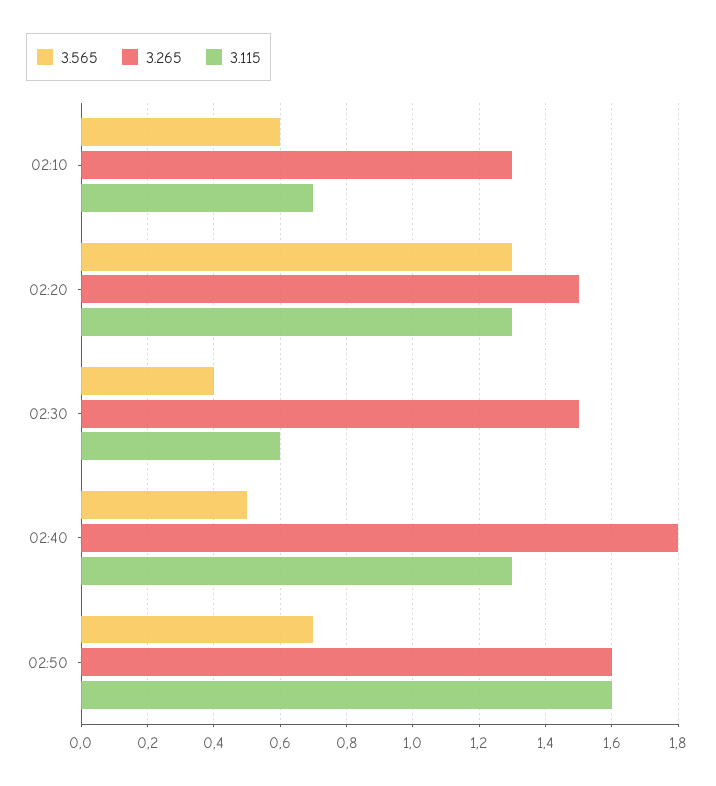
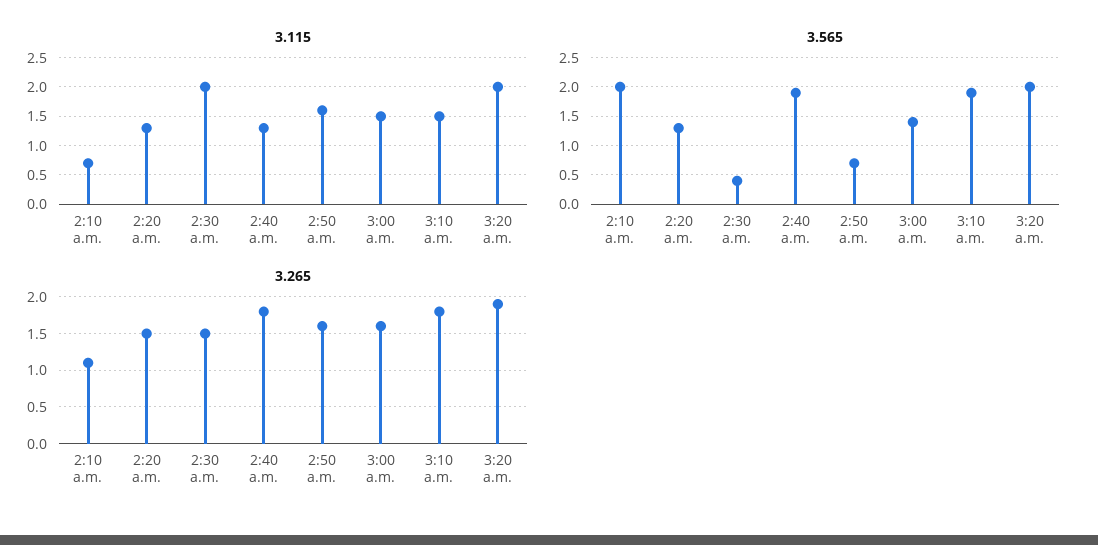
3.565, 02:10: 0.6 -> 2
3.265, 02:10: 1.3 -> 1.1
3.115, 02:30: 0.6 -> 2
3.565, 02:40: 0.5 -> 2
3.115, 3:00 a.m.: none -> 1.5
3.115, 3:10 a.m.: none -> 1.5
3.115, 3:20 a.m.: none -> 2
3.565, 3:00 a.m.: none -> 1.5
3.565, 3:10 a.m.: none -> 2
3.565, 3:20 a.m.: none -> 2
3.265, 3:00 a.m.: none -> 1.6
3.265, 3:10 a.m.: none -> 1.8
3.265, 3:20 a.m.: none -> 1.9

